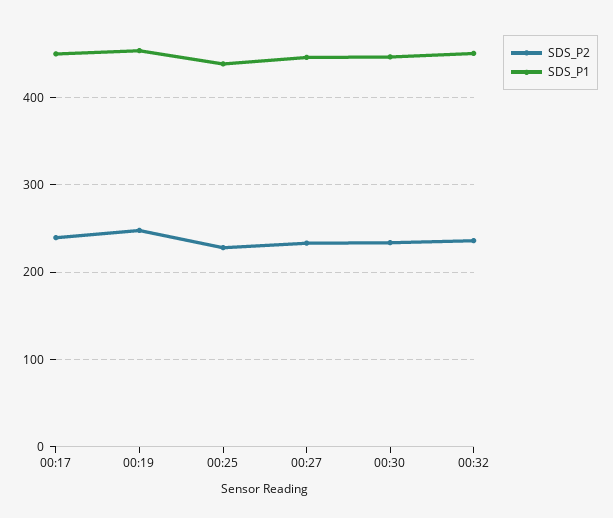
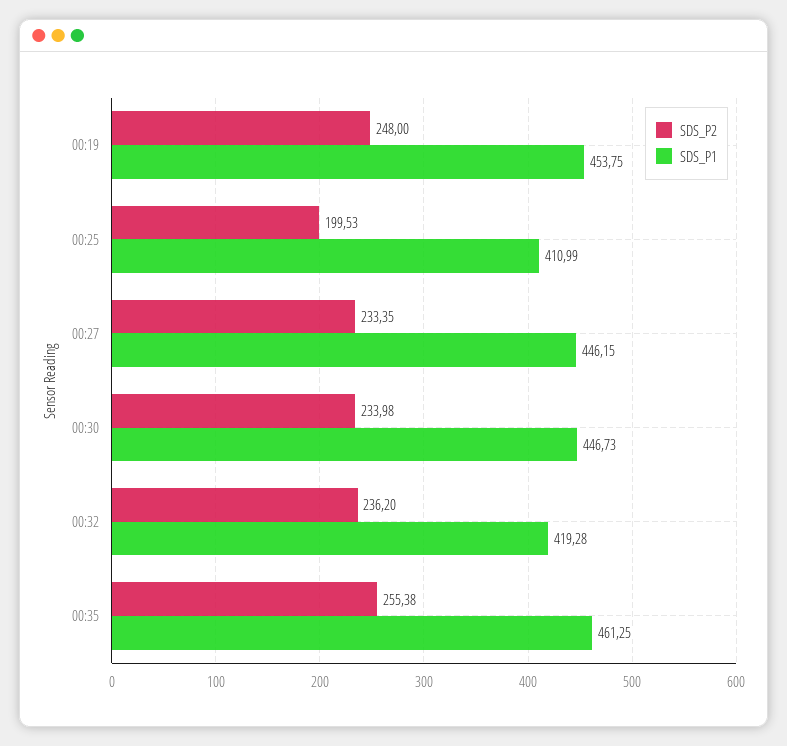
SDS_P2, 00:17: 240 -> none
SDS_P1, 00:17: 450 -> none
SDS_P2, 00:25: 230 -> 199.53
SDS_P1, 00:25: 440 -> 410.99
SDS_P1, 00:32: 450 -> 419.28
SDS_P2, 00:35: none -> 255.38
SDS_P1, 00:35: none -> 461.25

